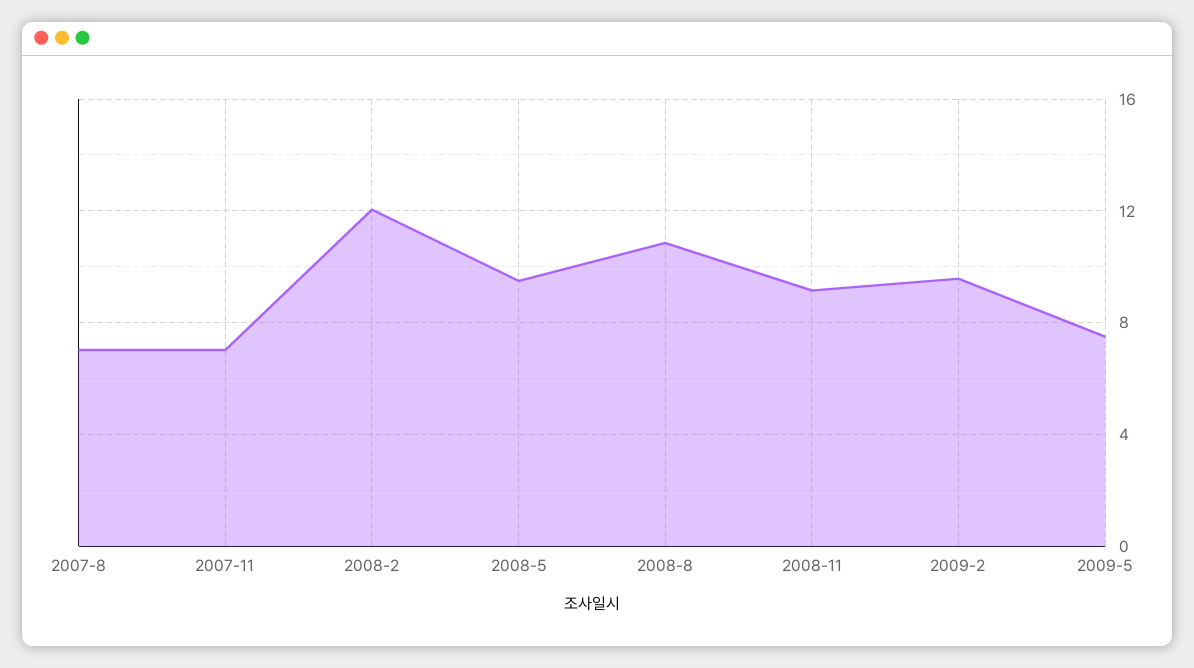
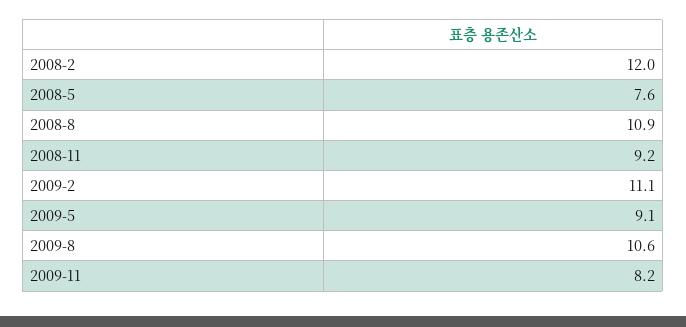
2007-8: 7 -> none
2007-11: 7 -> none
2008-5: 9.5 -> 7.6
2009-2: 9.5 -> 11.1
2009-5: 7.5 -> 9.1
2009-8: none -> 10.6
2009-11: none -> 8.2

